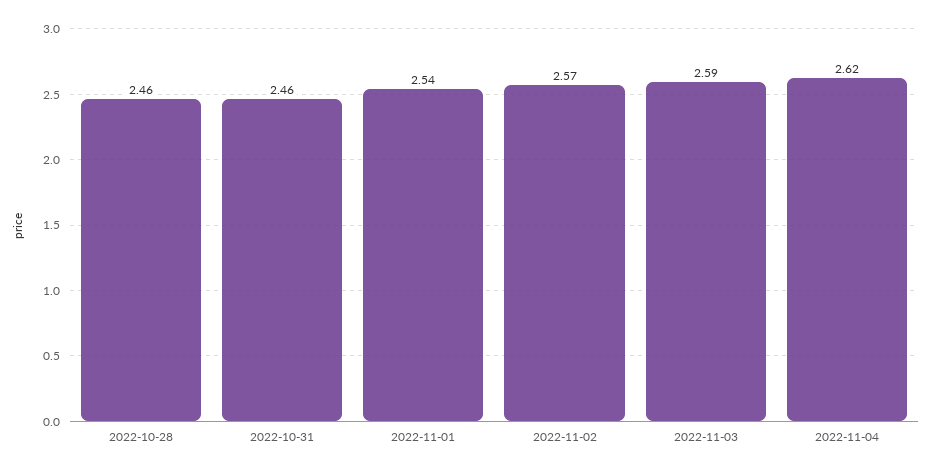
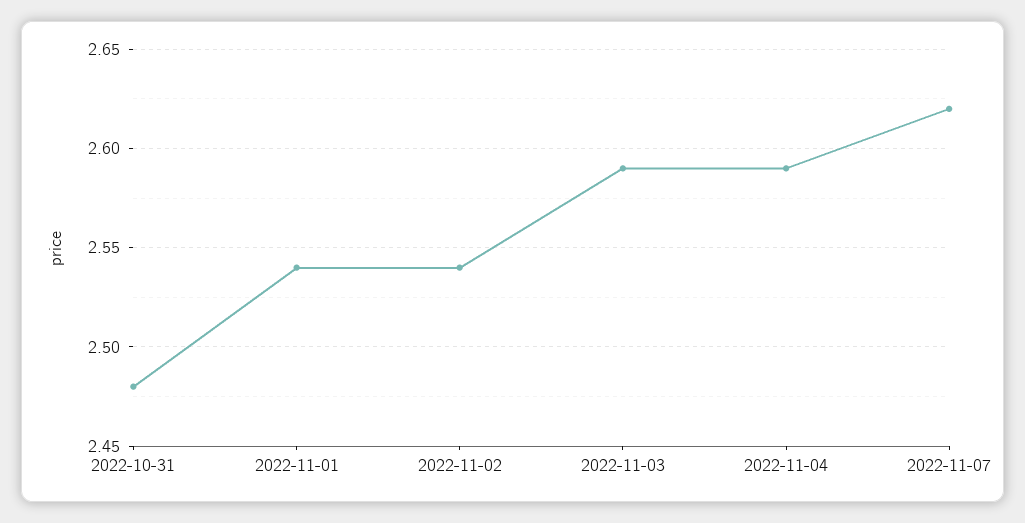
2022-10-28: 2.46 -> none
2022-10-31: 2.46 -> 2.48
2022-11-02: 2.57 -> 2.54
2022-11-04: 2.62 -> 2.59
2022-11-07: none -> 2.62

